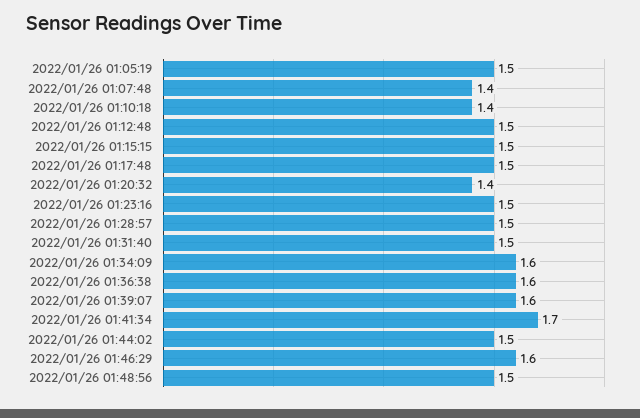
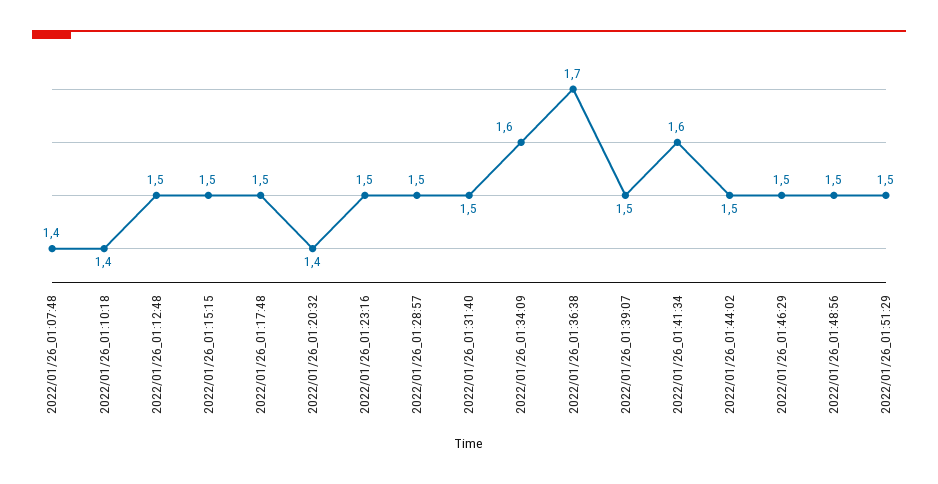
2022/01/26 01:05:19: 1.5 -> none
2022/01/26 01:36:38: 1.6 -> 1.7
2022/01/26 01:39:07: 1.6 -> 1.5
2022/01/26 01:41:34: 1.7 -> 1.6
2022/01/26 01:46:29: 1.6 -> 1.5
2022/01/26_01:51:29: none -> 1.5

